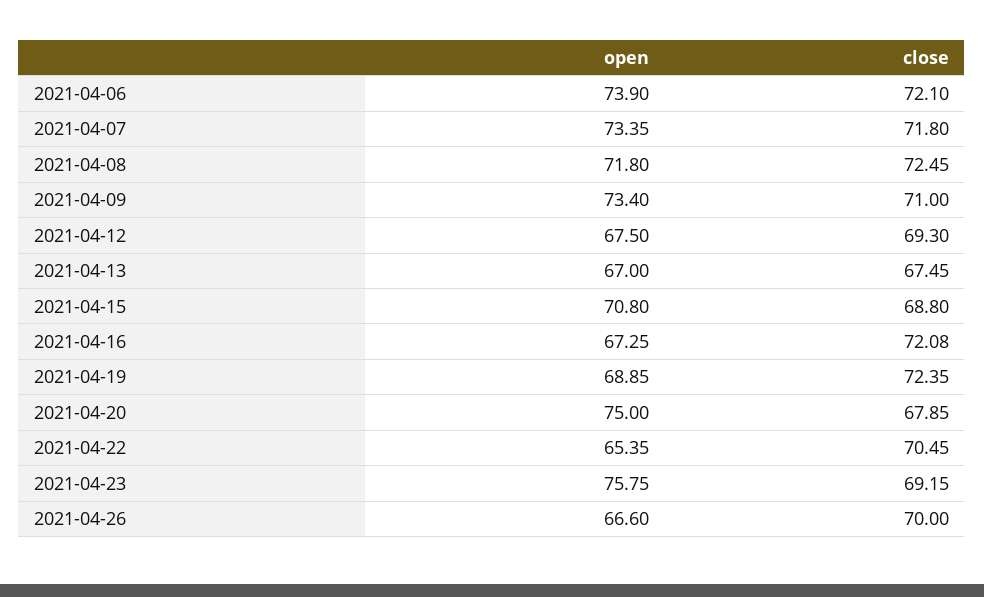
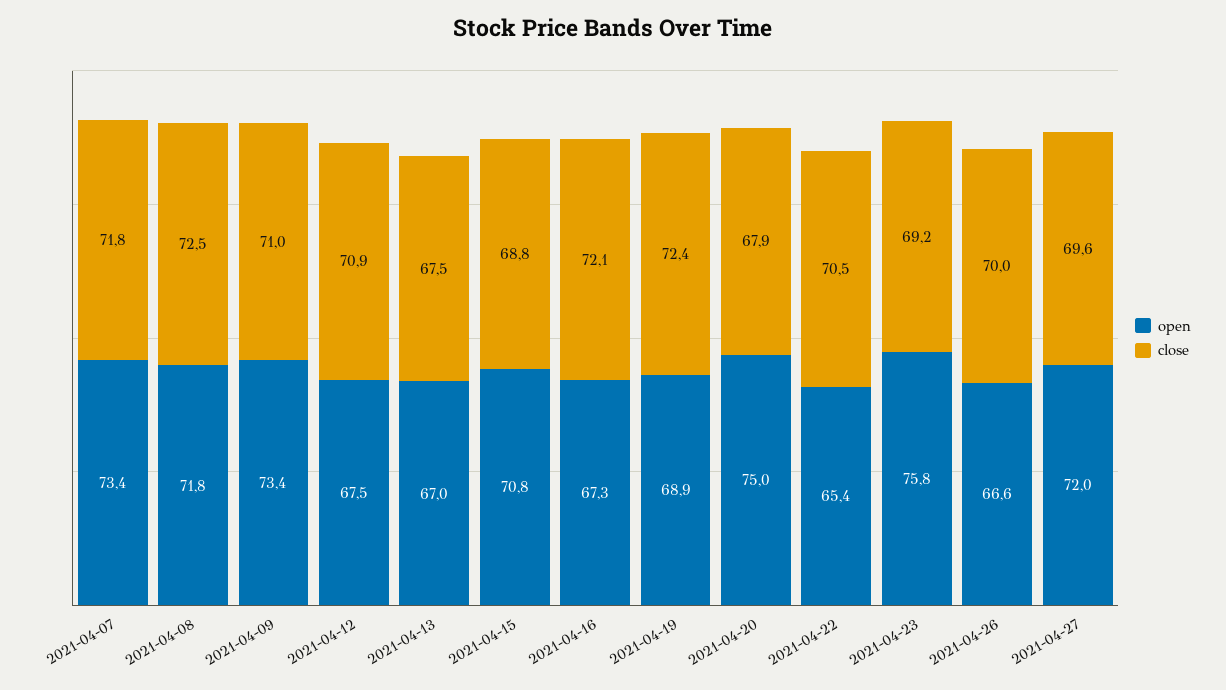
open, 2021-04-06: 73.9 -> none
close, 2021-04-06: 72.1 -> none
close, 2021-04-12: 69.3 -> 70.9
open, 2021-04-27: none -> 72
close, 2021-04-27: none -> 69.6

